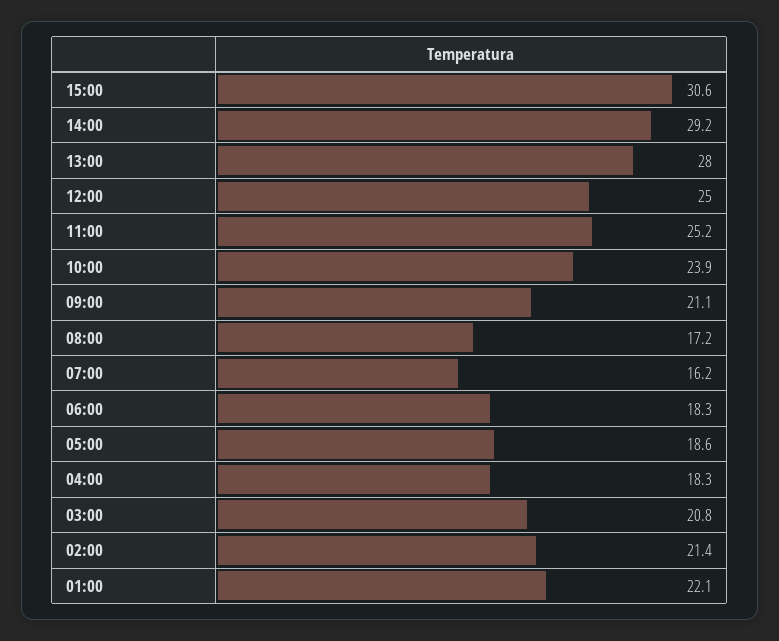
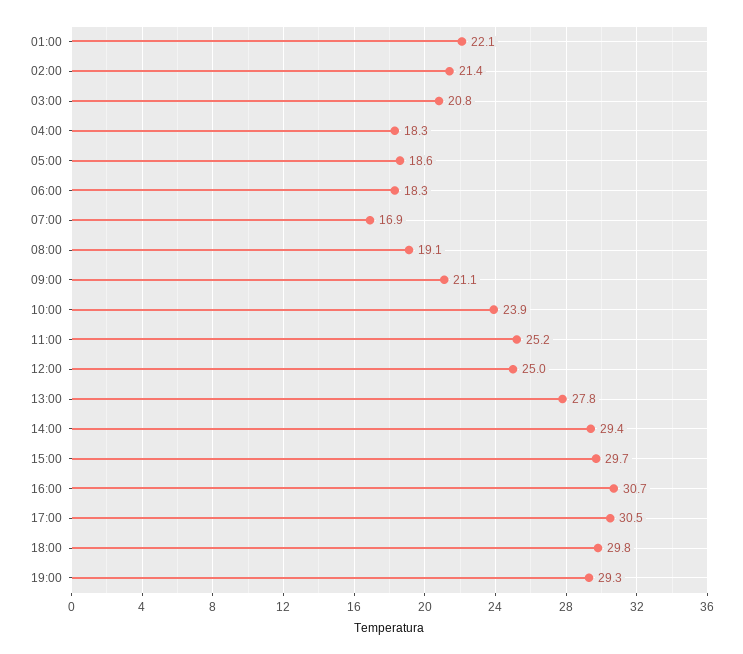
15:00: 30.6 -> 29.7
14:00: 29.2 -> 29.4
13:00: 28 -> 27.8
08:00: 17.2 -> 19.1
07:00: 16.2 -> 16.9
16:00: none -> 30.7
17:00: none -> 30.5
18:00: none -> 29.8
19:00: none -> 29.3

